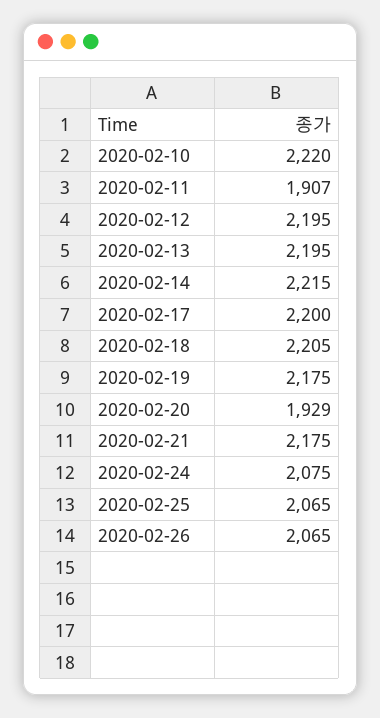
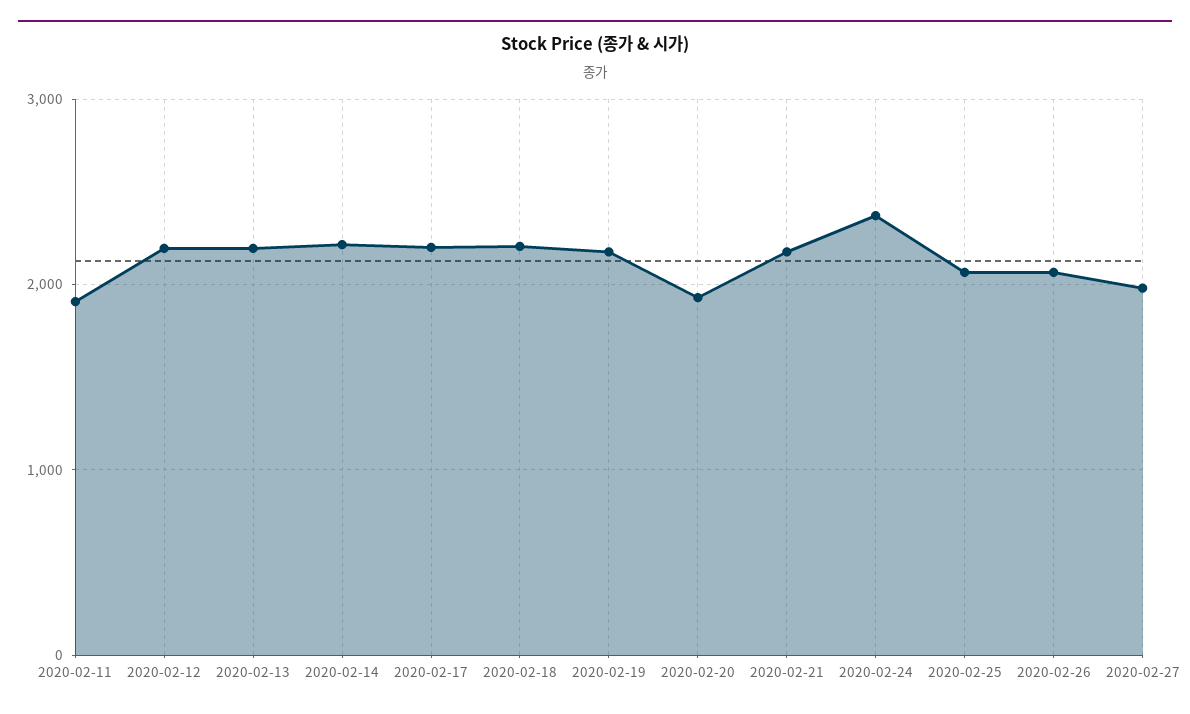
2020-02-10: 2220 -> none
2020-02-24: 2075 -> 2400
2020-02-27: none -> 2000

